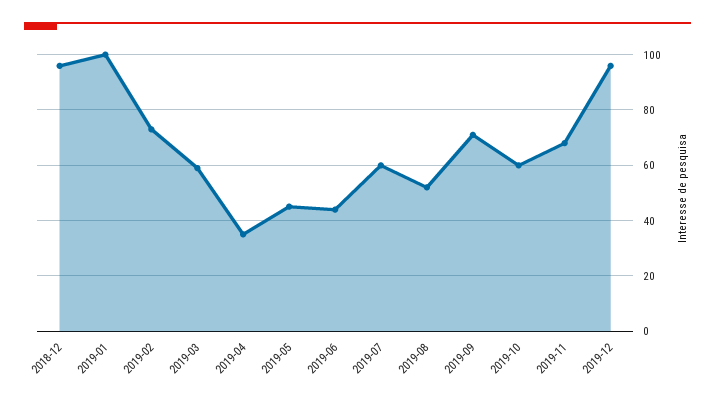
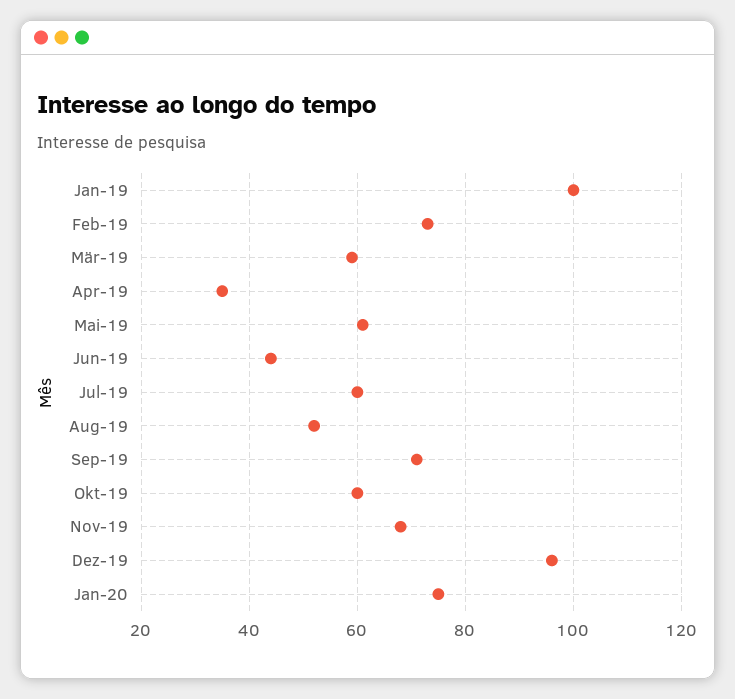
2018-12: 95 -> none
2019-05: 45 -> 60
Jan-20: none -> 75

